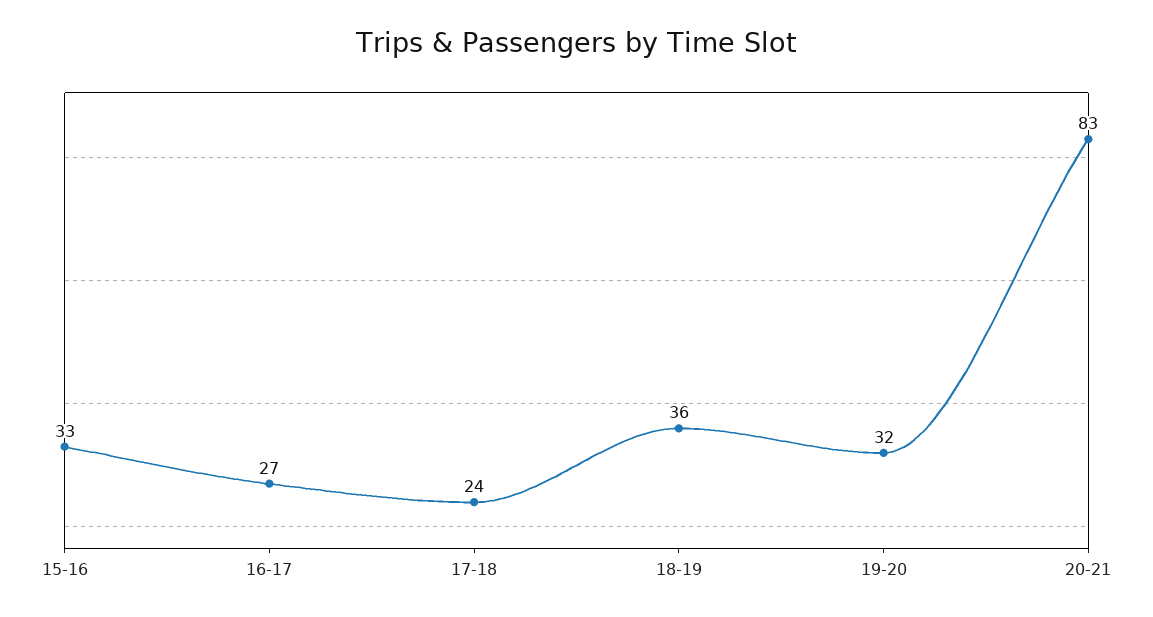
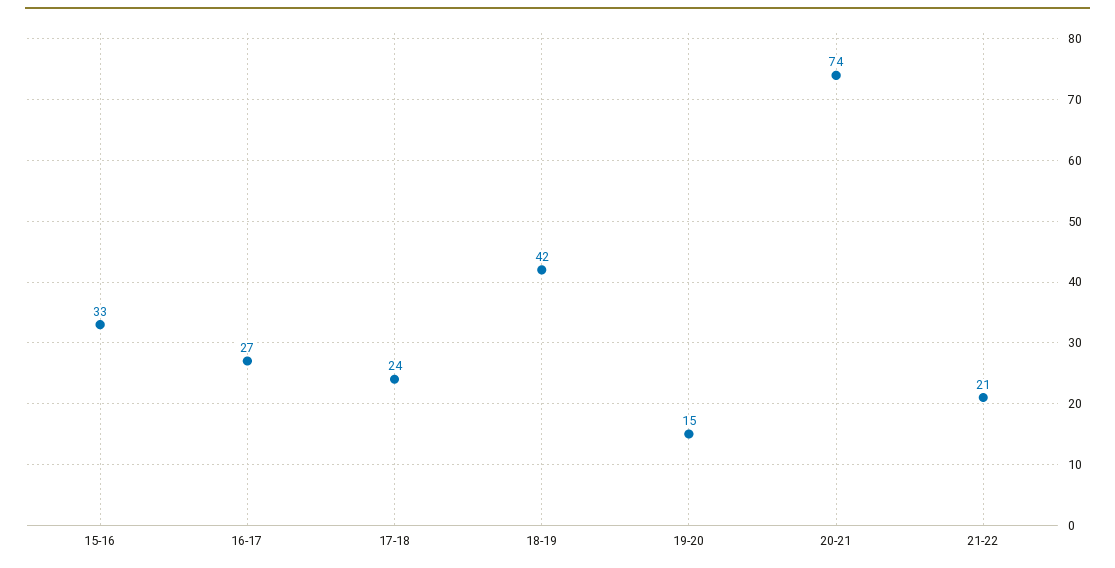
18-19: 36 -> 42
19-20: 32 -> 15
20-21: 83 -> 74
21-22: none -> 21

